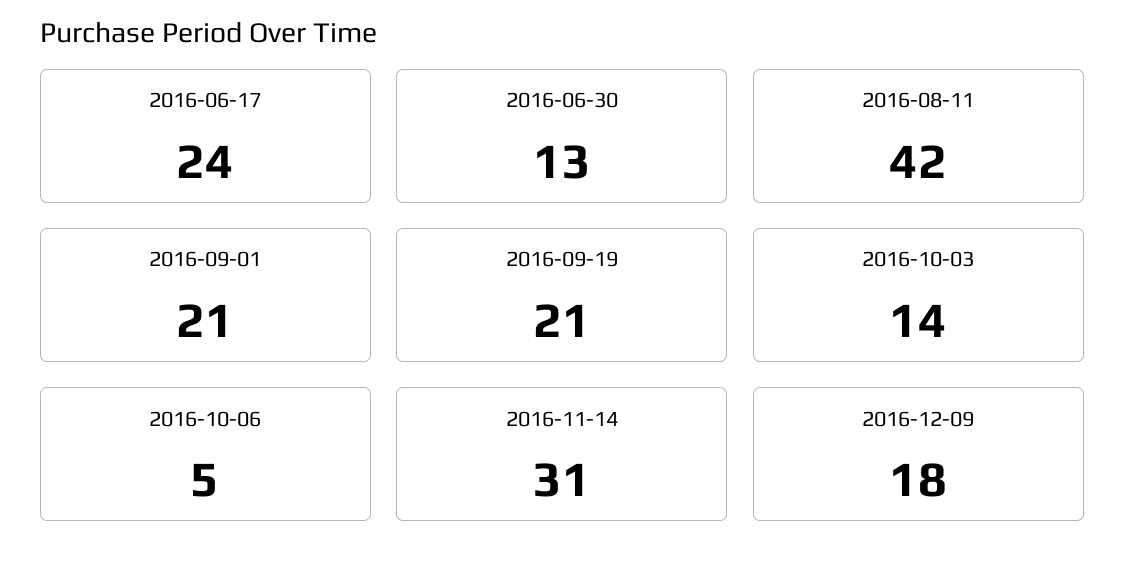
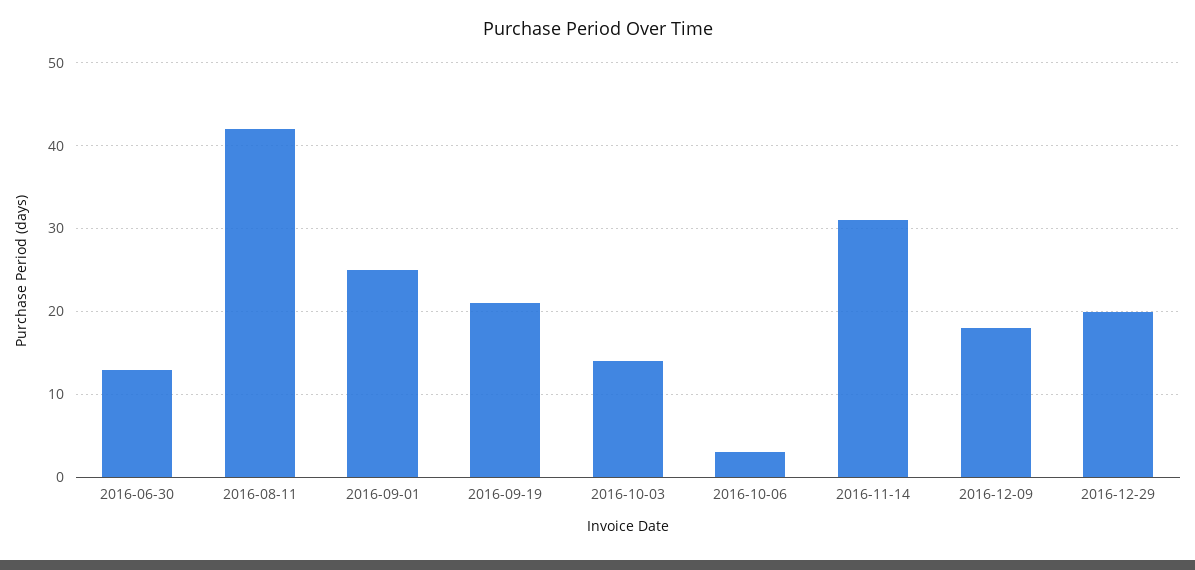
2016-06-17: 24 -> none
2016-09-01: 21 -> 25
2016-10-06: 5 -> 3
2016-12-29: none -> 20

